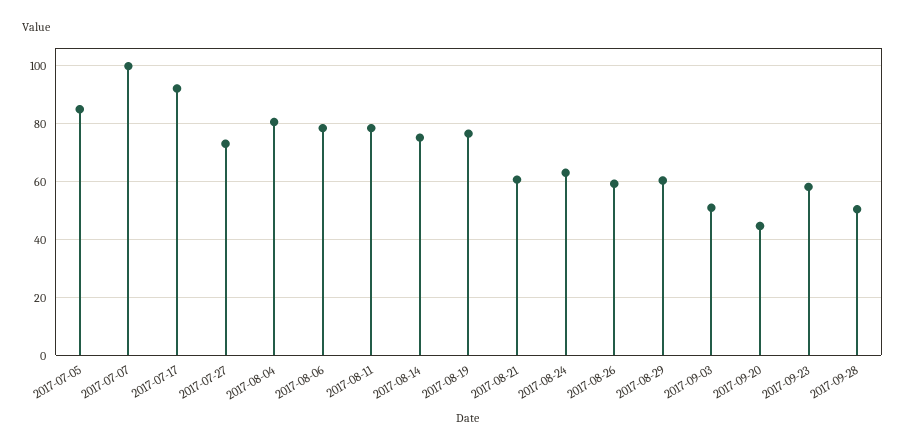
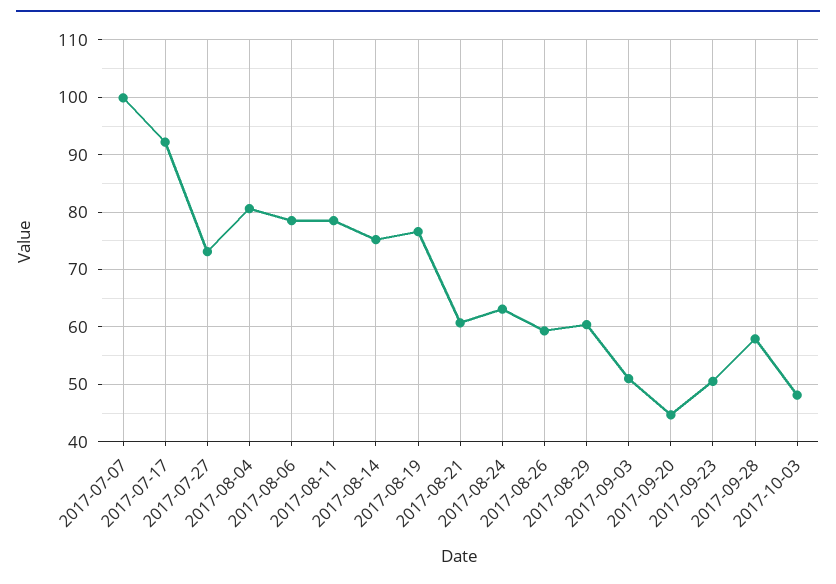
2017-07-05: 85 -> none
2017-09-23: 57.5 -> 50
2017-09-28: 50 -> 58
2017-10-03: none -> 48

